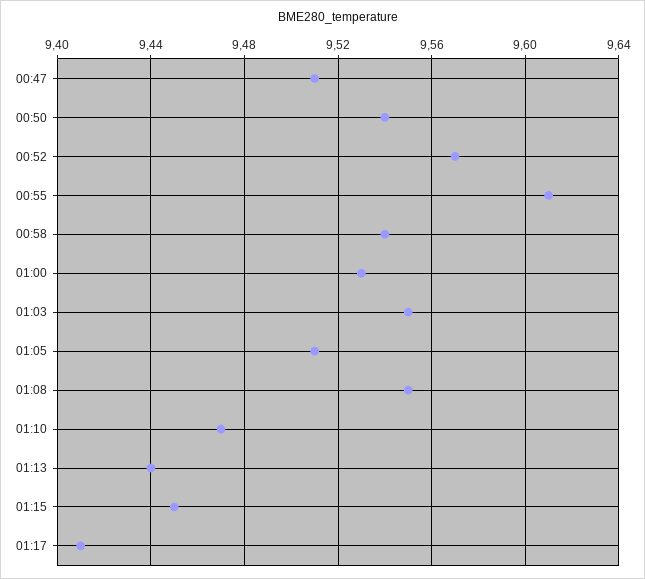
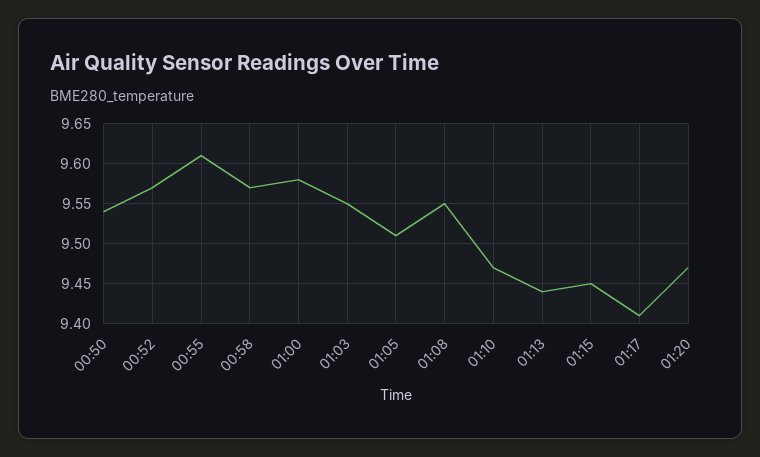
00:47: 9.51 -> none
00:58: 9.54 -> 9.57
01:00: 9.53 -> 9.58
01:20: none -> 9.47

